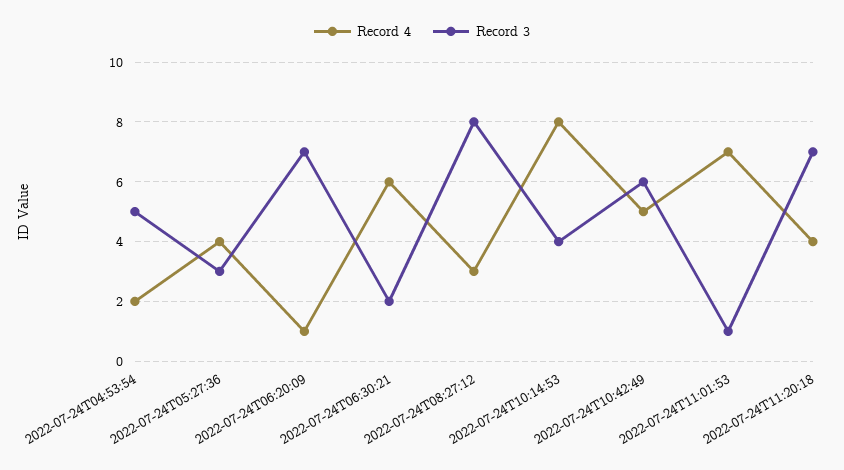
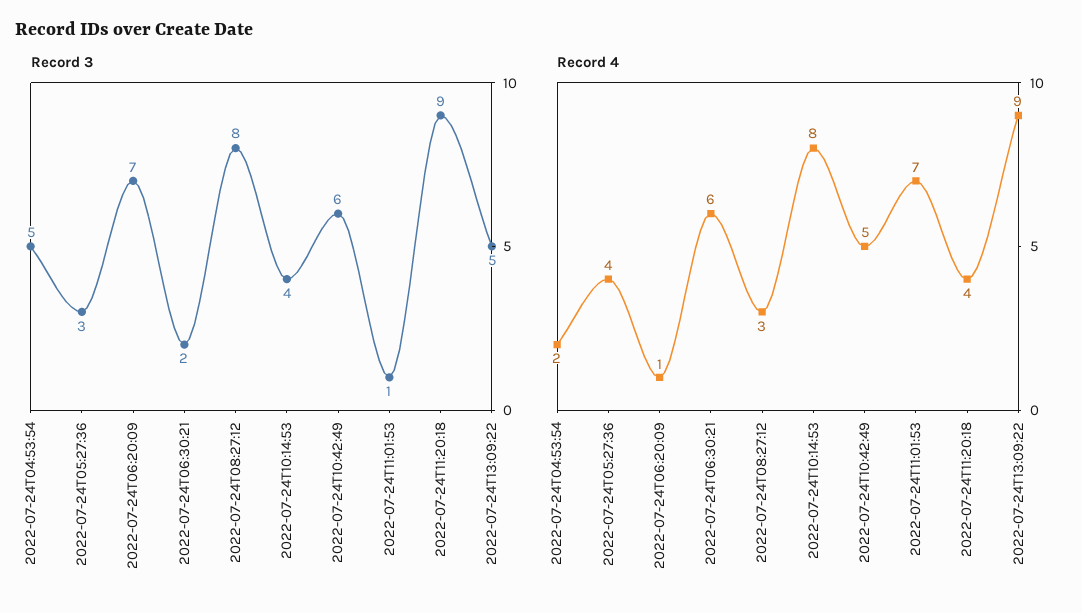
Record 3, 2022-07-24T11:20:18: 7 -> 9
Record 3, 2022-07-24T13:09:22: none -> 5
Record 4, 2022-07-24T13:09:22: none -> 9

